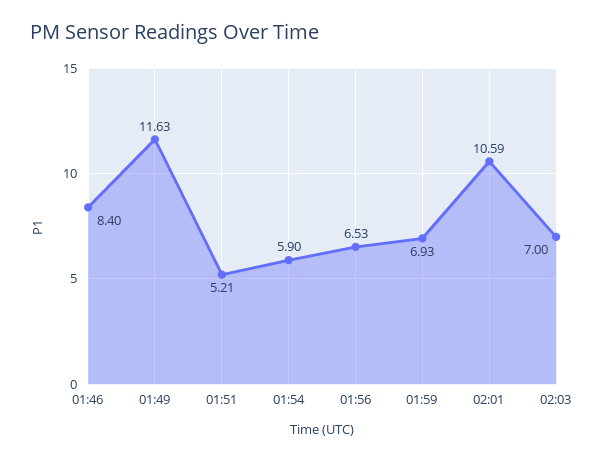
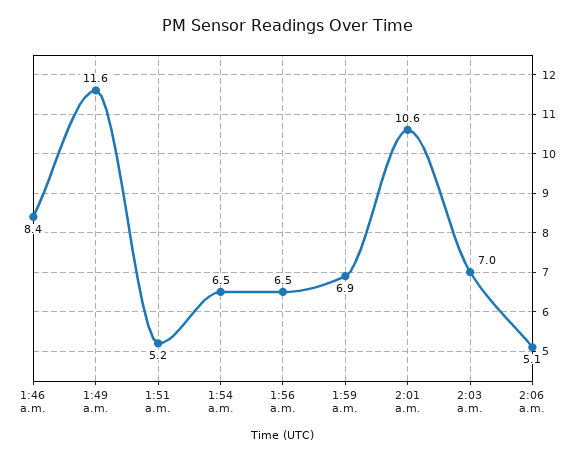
01:54: 5.9 -> 6.5
2:06 a.m.: none -> 5.1

